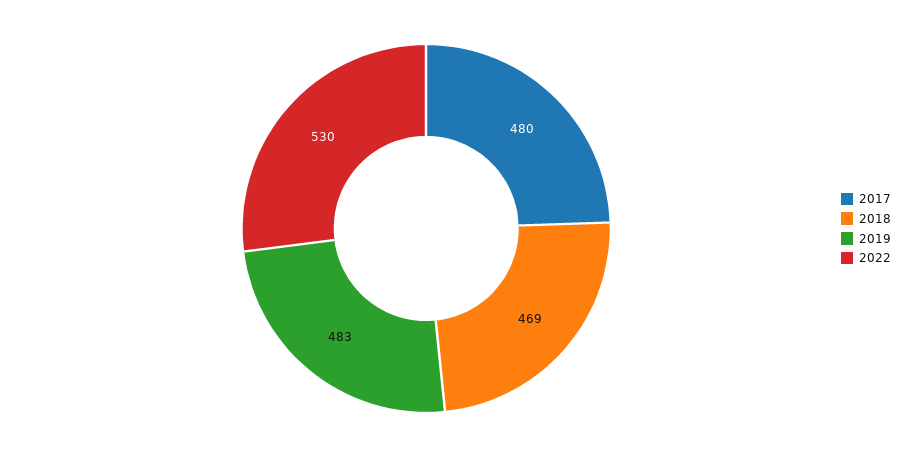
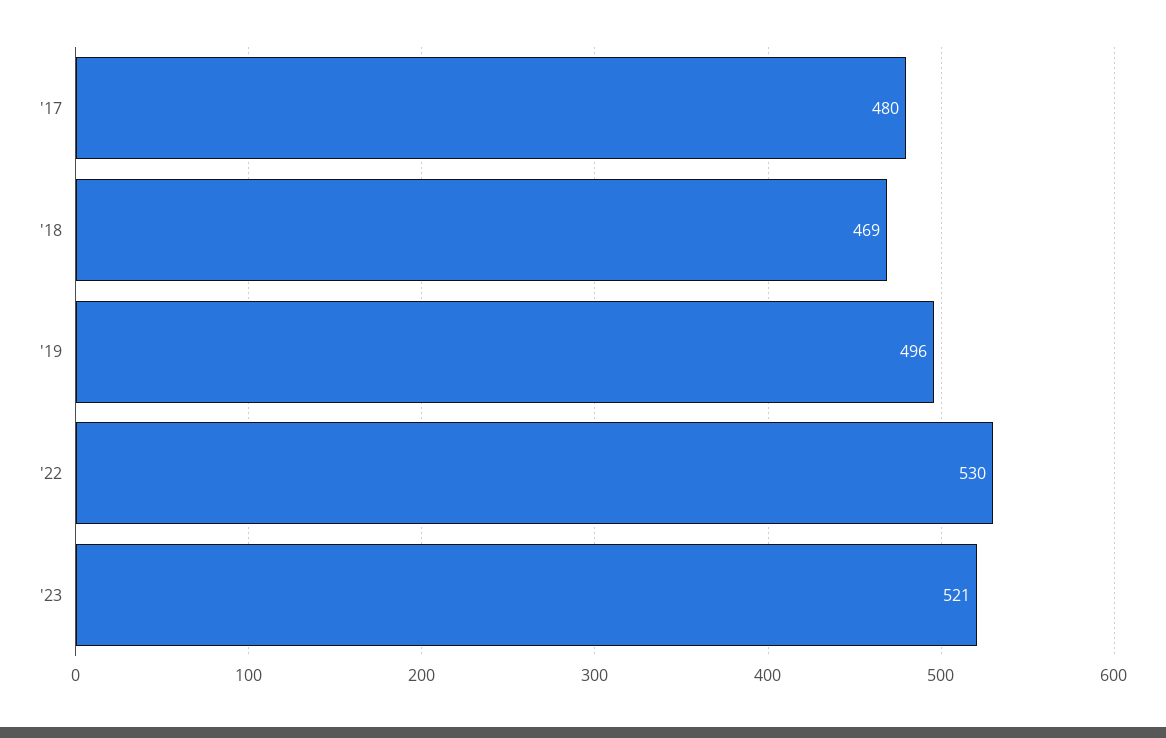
2019: 483 -> 496
'23: none -> 521

